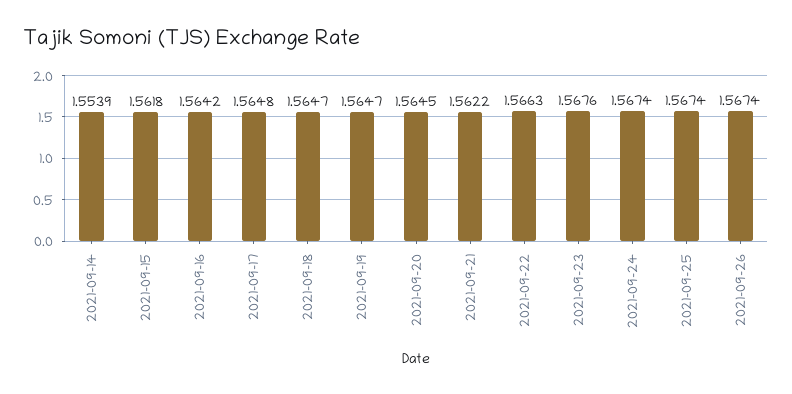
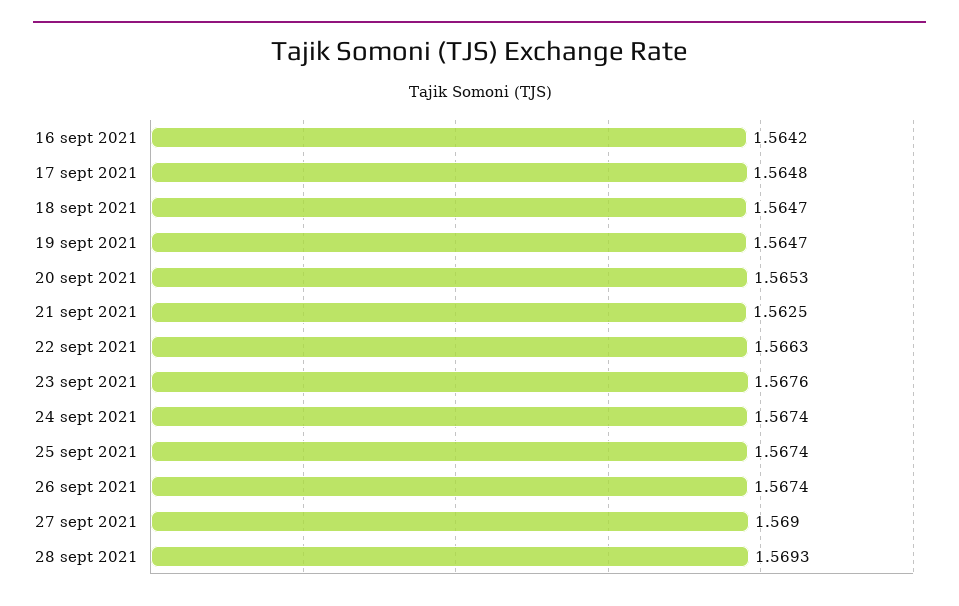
2021-09-14: 1.5539 -> none
2021-09-15: 1.5618 -> none
2021-09-20: 1.5645 -> 1.5653
2021-09-21: 1.5622 -> 1.5625
27 sept 2021: none -> 1.569
28 sept 2021: none -> 1.5693

